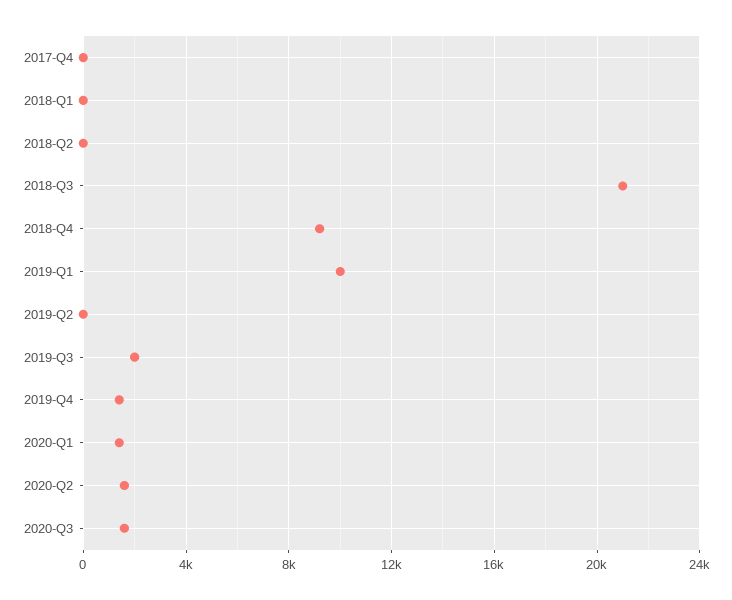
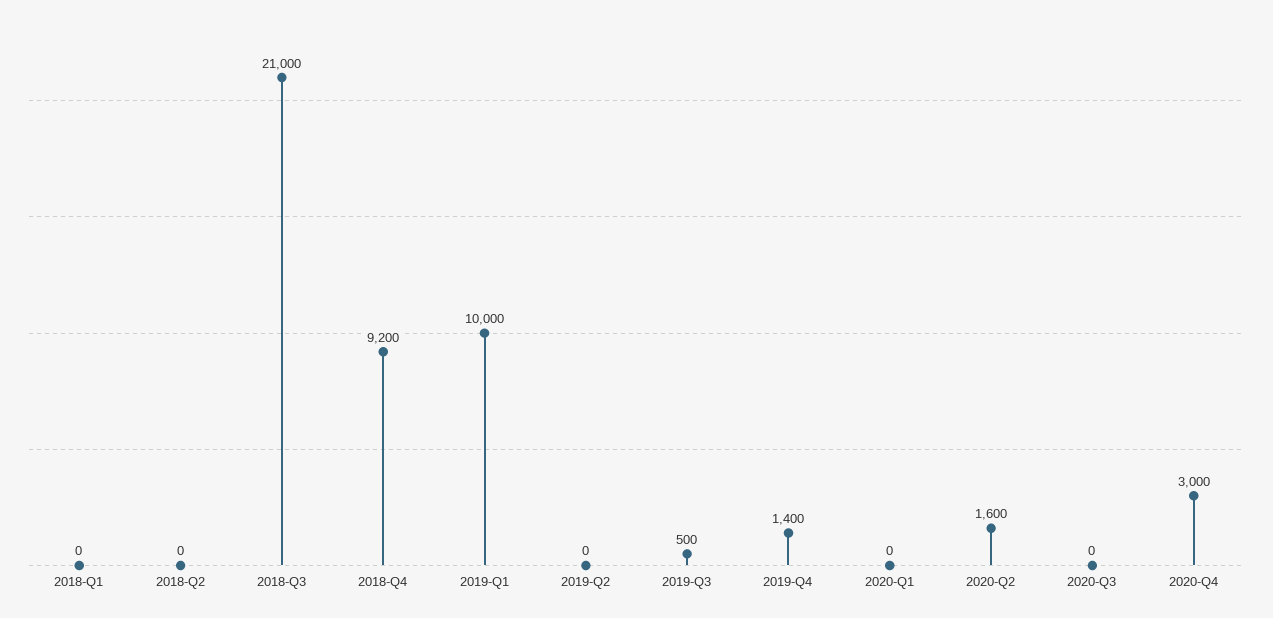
2017-Q4: 0 -> none
2019-Q3: 2000 -> 500
2020-Q1: 1500 -> 0
2020-Q3: 1500 -> 0
2020-Q4: none -> 3000

